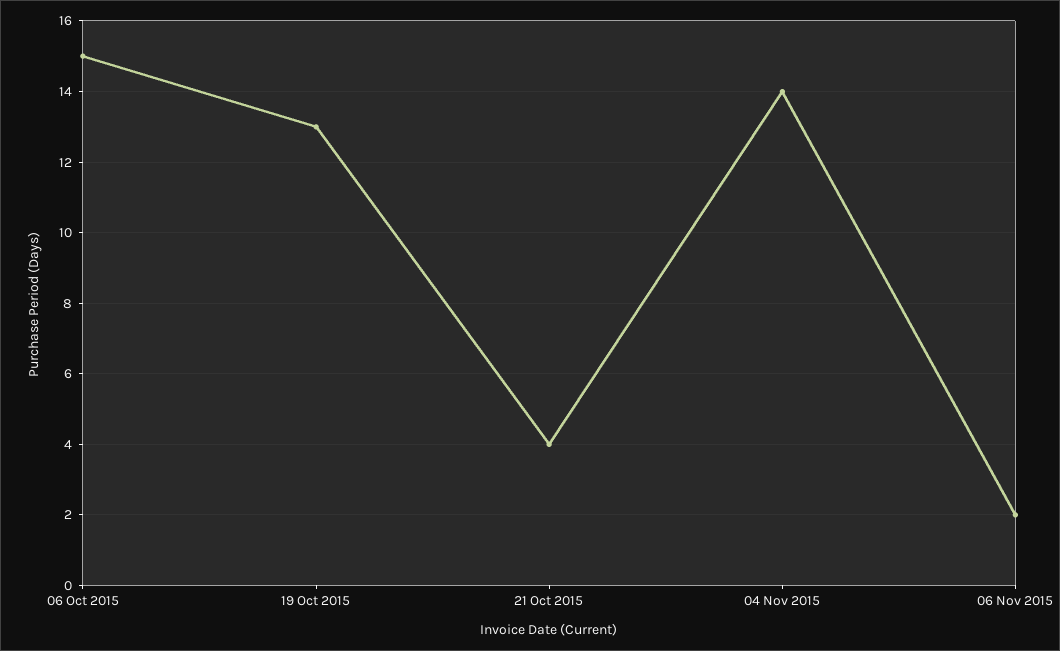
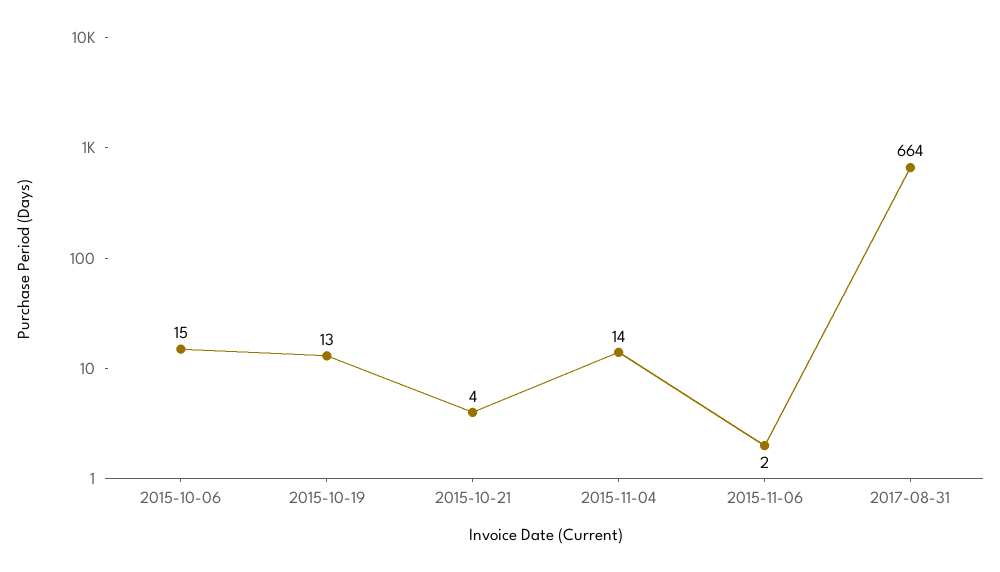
2017-08-31: none -> 664

